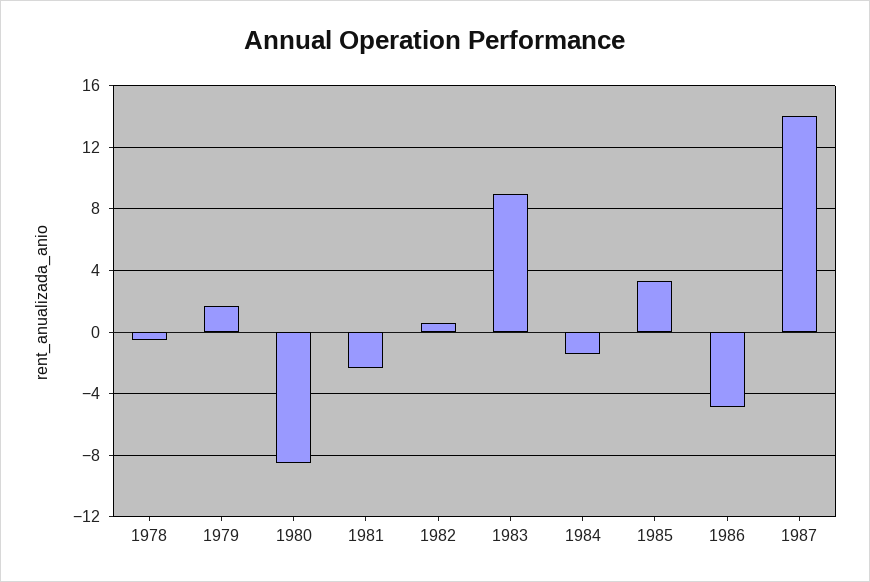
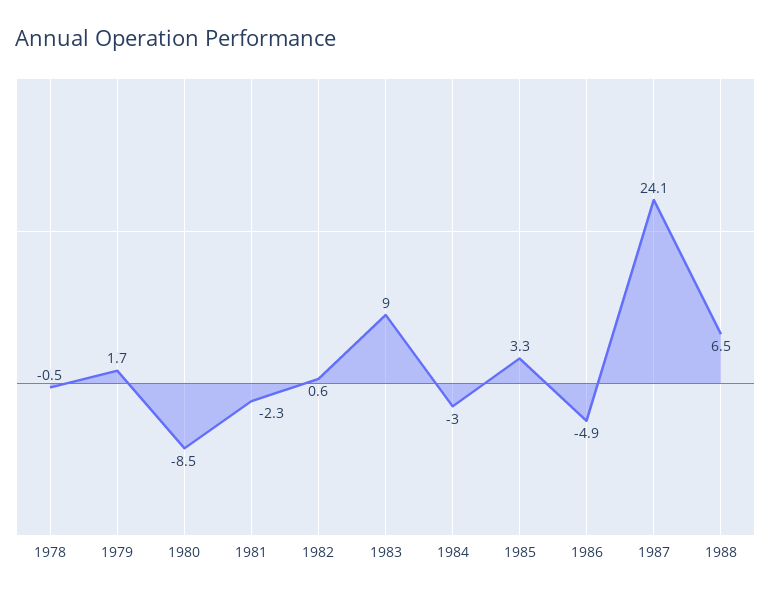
1984: -1.5 -> -3
1987: 14 -> 24.1
1988: none -> 6.5

